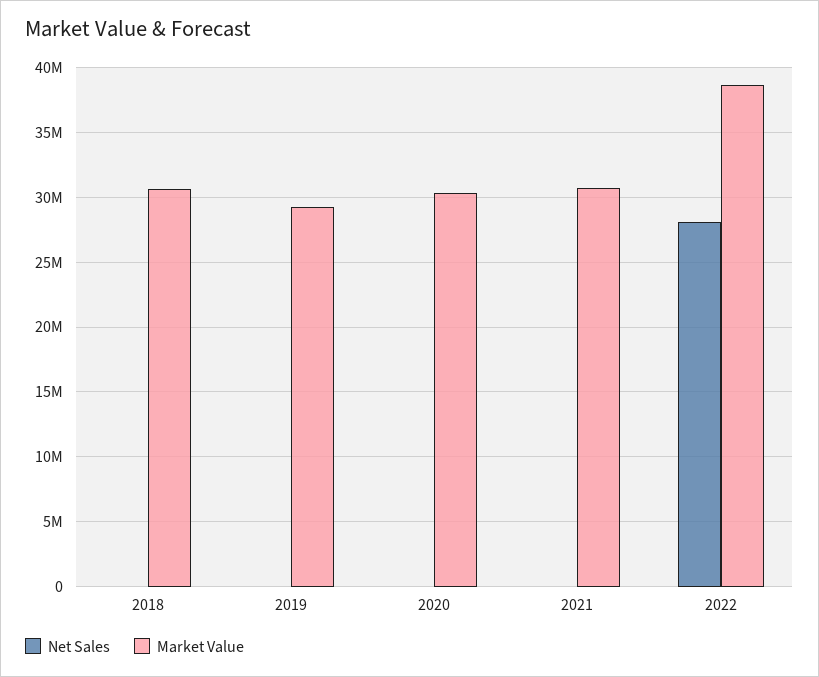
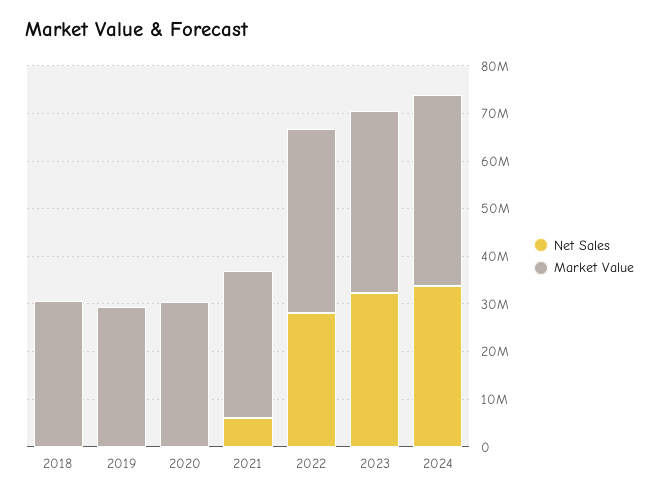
Net Sales, 2021: 0 -> 6000000
Net Sales, 2023: none -> 32000000
Market Value, 2023: none -> 38000000
Net Sales, 2024: none -> 34000000
Market Value, 2024: none -> 40000000

